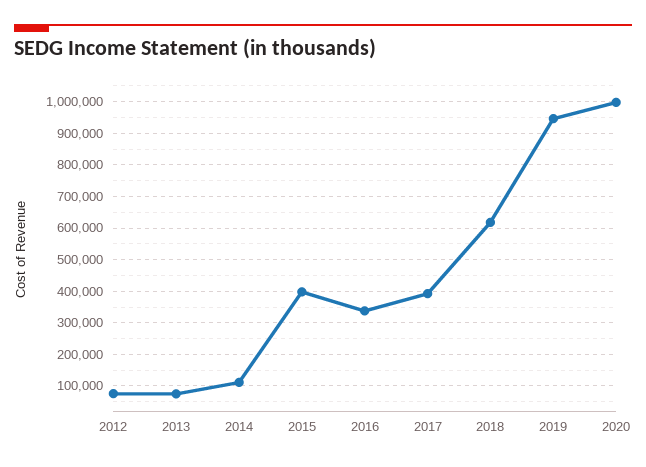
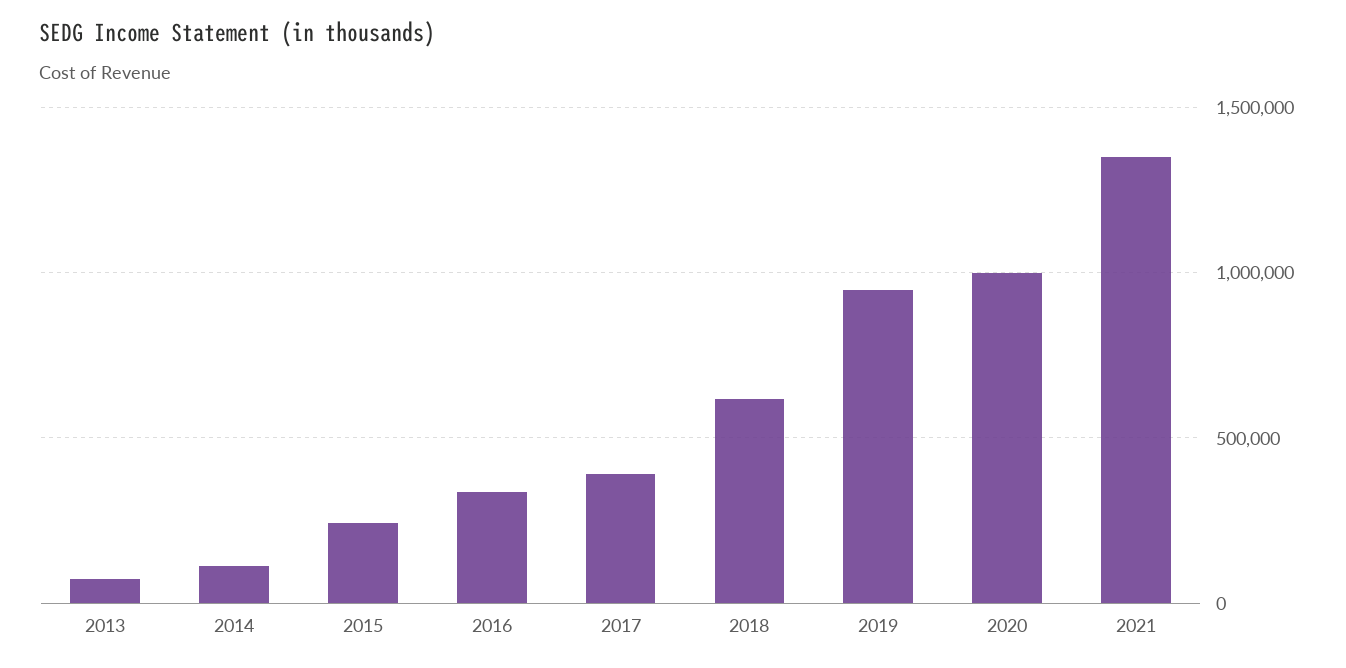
2012: 80000 -> none
2015: 400000 -> 250000
2021: none -> 1350000

